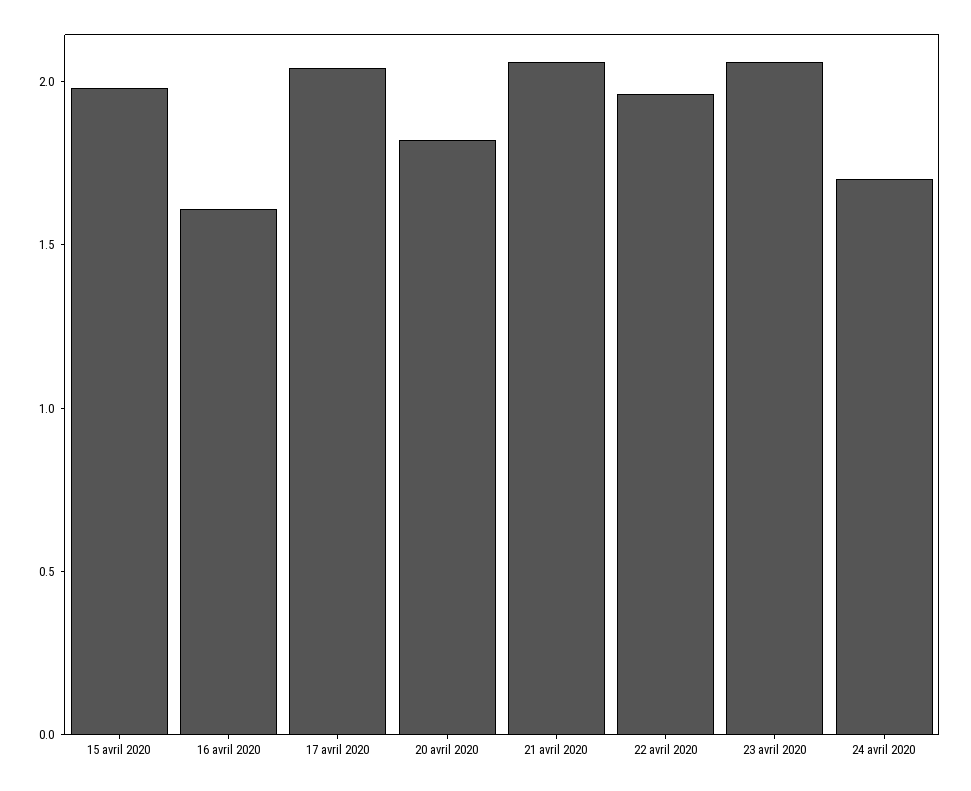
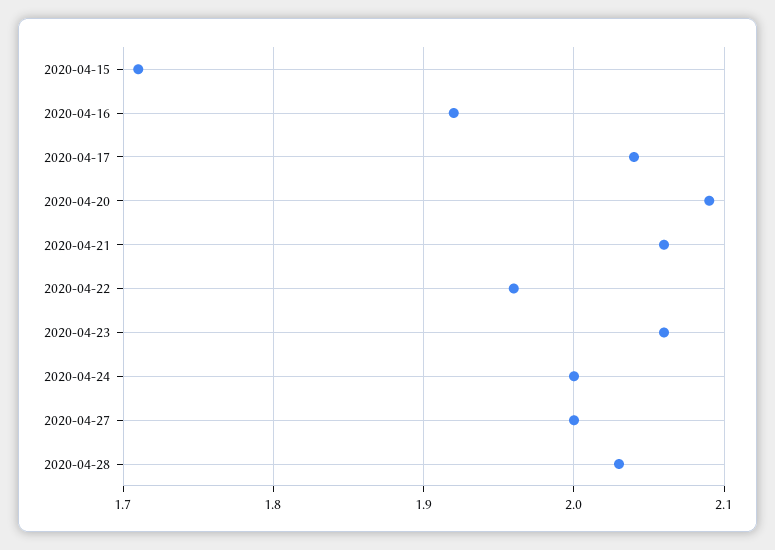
15 avril 2020: 2 -> 1.71
16 avril 2020: 1.6 -> 1.92
20 avril 2020: 1.8 -> 2.09
24 avril 2020: 1.7 -> 2
2020-04-27: none -> 2
2020-04-28: none -> 2.03

